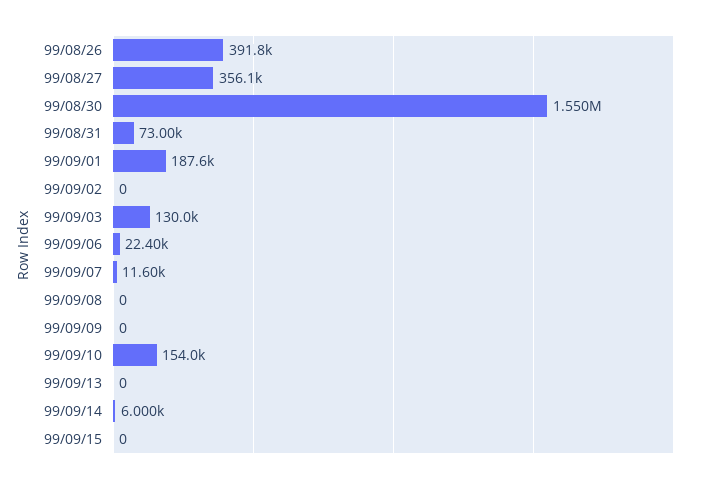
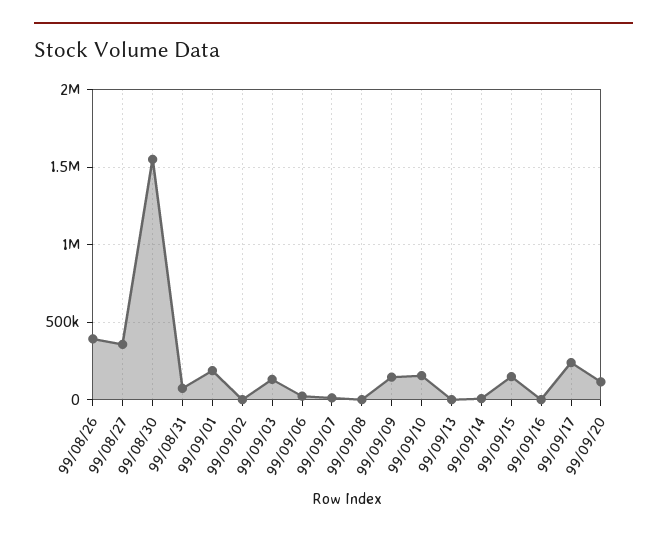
99/09/09: 0 -> 150000
99/09/15: 0 -> 150000
99/09/16: none -> 0
99/09/17: none -> 250000
99/09/20: none -> 100000

